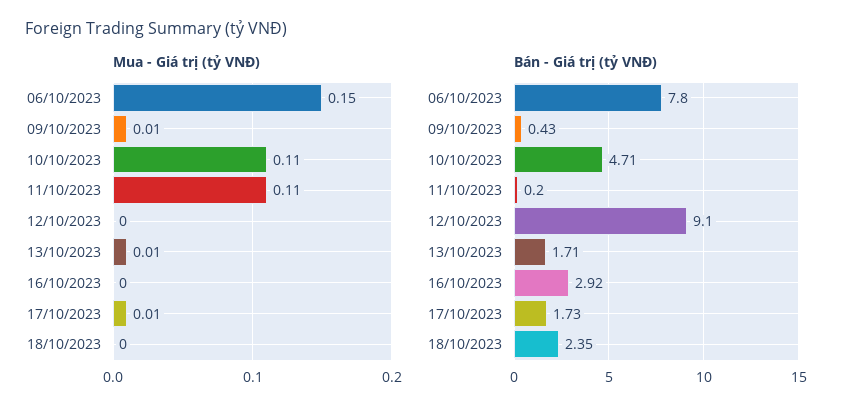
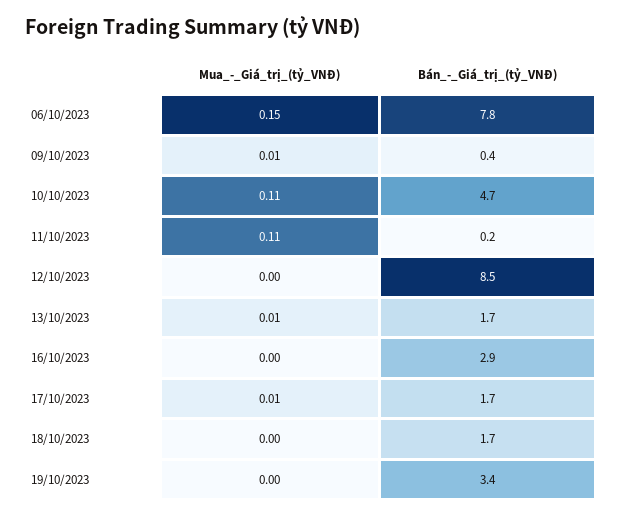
Bán - Giá trị (tỷ VNĐ), 12/10/2023: 9.1 -> 8.5
Bán - Giá trị (tỷ VNĐ), 18/10/2023: 2.35 -> 1.7
Mua - Giá trị (tỷ VNĐ), 19/10/2023: none -> 0
Bán - Giá trị (tỷ VNĐ), 19/10/2023: none -> 3.4

